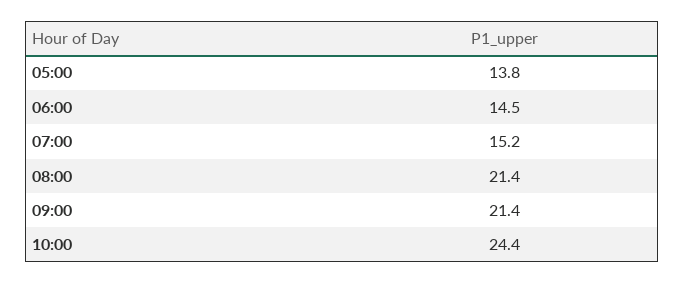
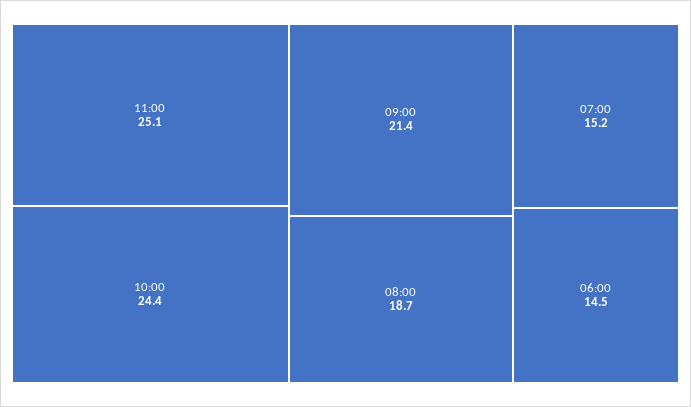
05:00: 13.8 -> none
08:00: 21.4 -> 18.7
11:00: none -> 25.1

